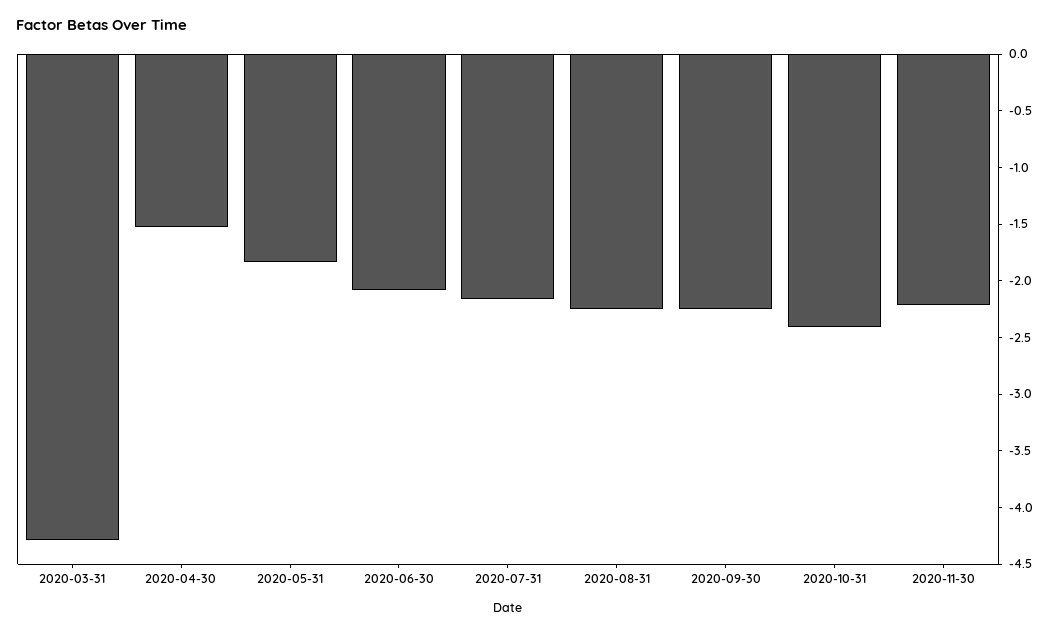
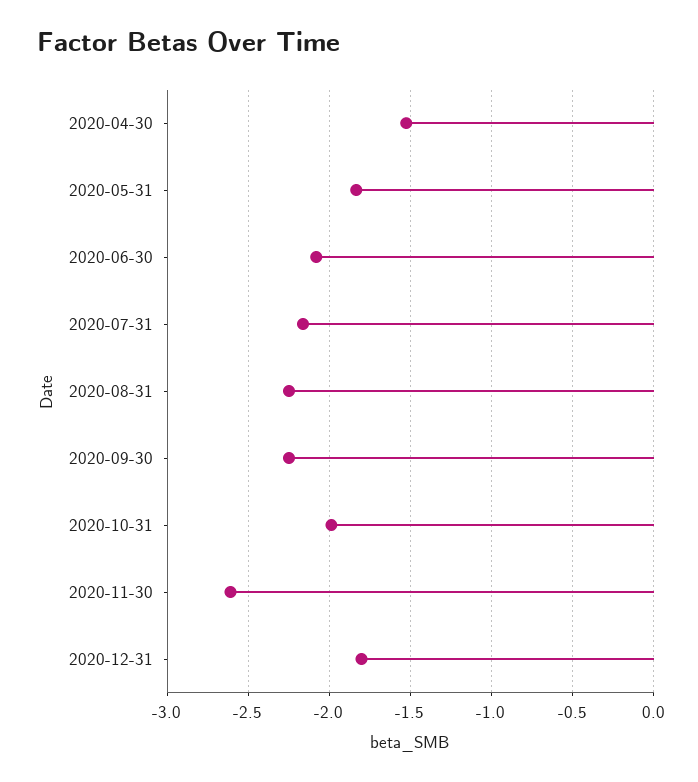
2020-03-31: -4.3 -> none
2020-10-31: -2.4 -> -2
2020-11-30: -2.2 -> -2.6
2020-12-31: none -> -1.8

